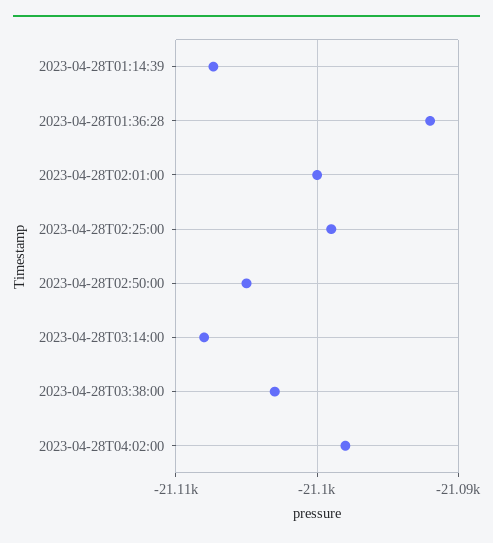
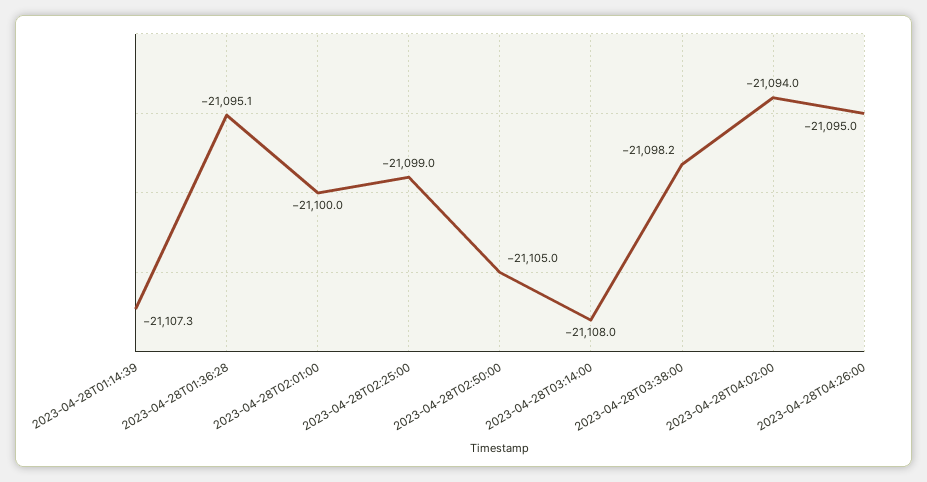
2023-04-28T01:36:28: -21092 -> -21095.1
2023-04-28T03:38:00: -21103 -> -21098.2
2023-04-28T04:02:00: -21098 -> -21094
2023-04-28T04:26:00: none -> -21095

